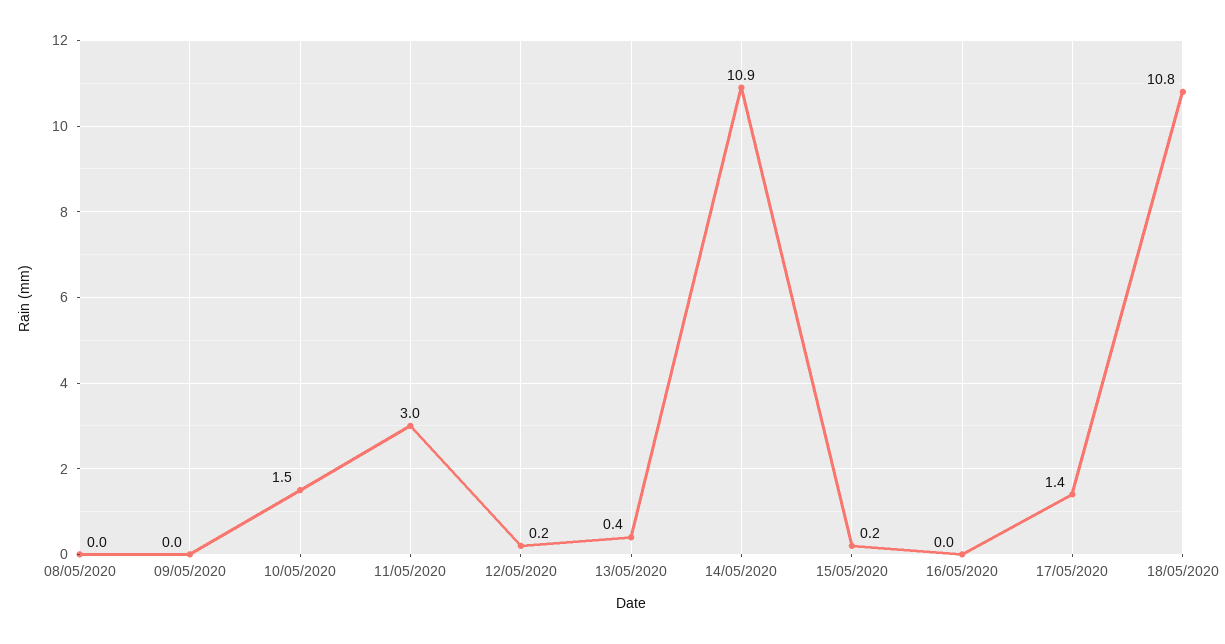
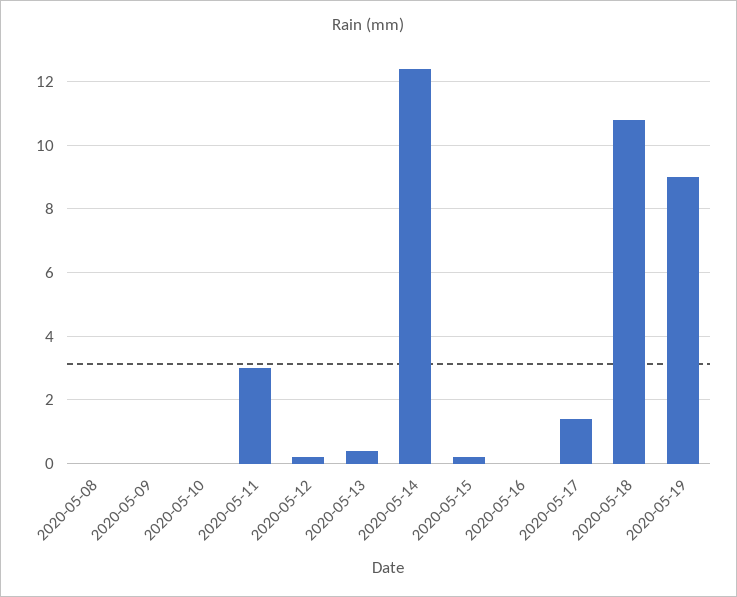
10/05/2020: 1.5 -> 0
14/05/2020: 10.9 -> 12.5
2020-05-19: none -> 9

